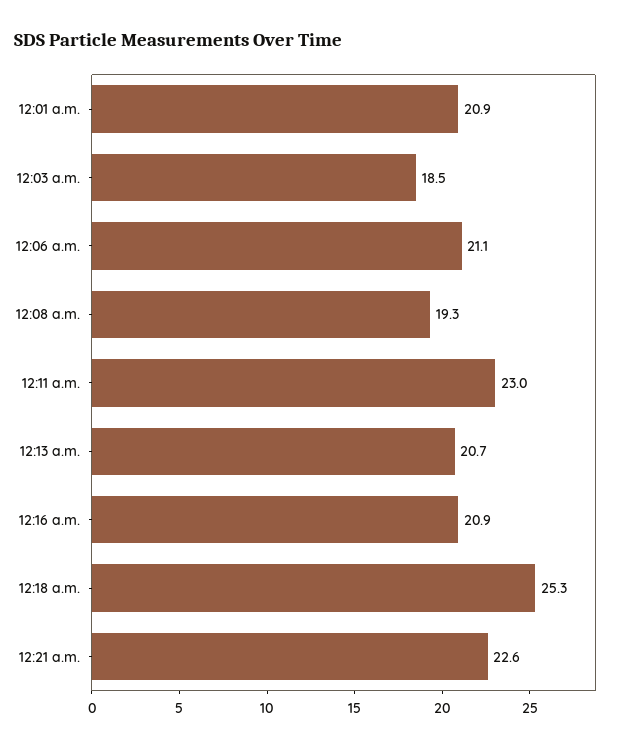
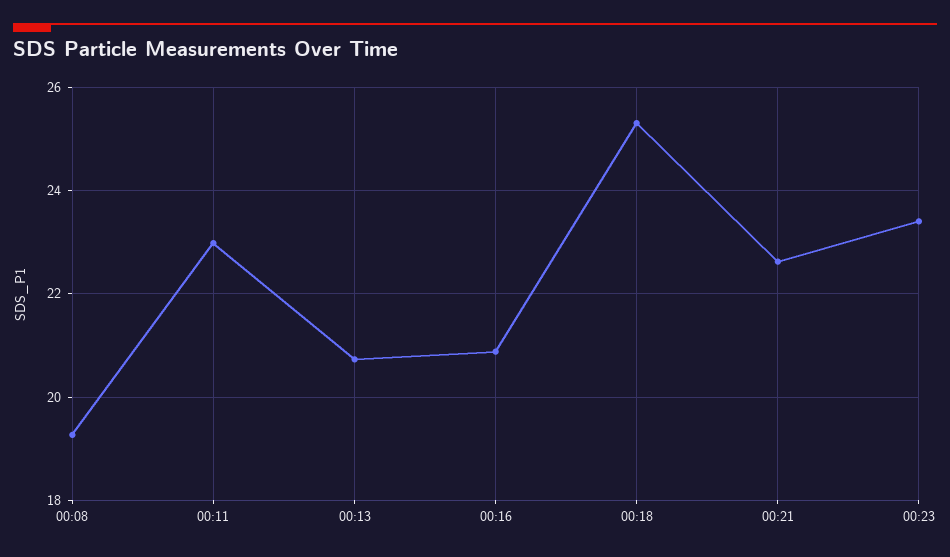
12:01 a.m.: 20.9 -> none
12:03 a.m.: 18.5 -> none
12:06 a.m.: 21.1 -> none
00:23: none -> 23.4

